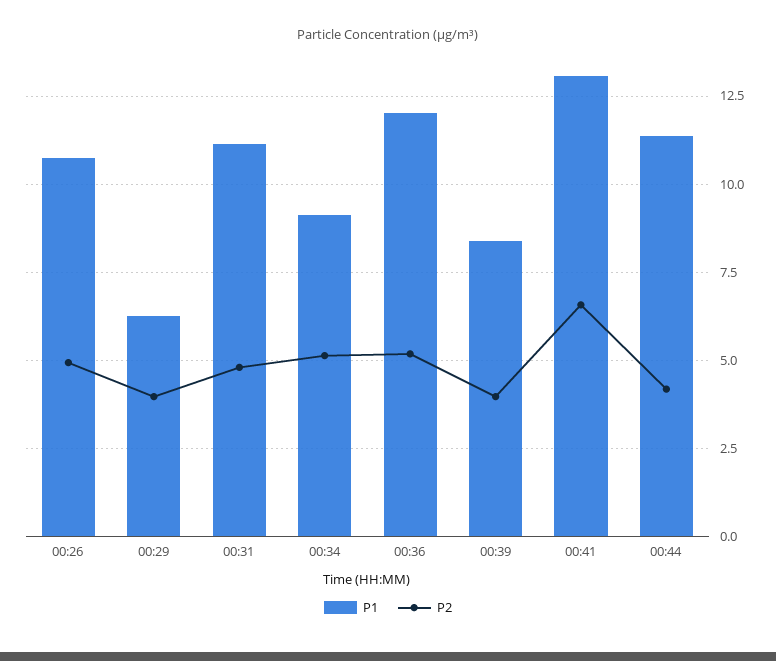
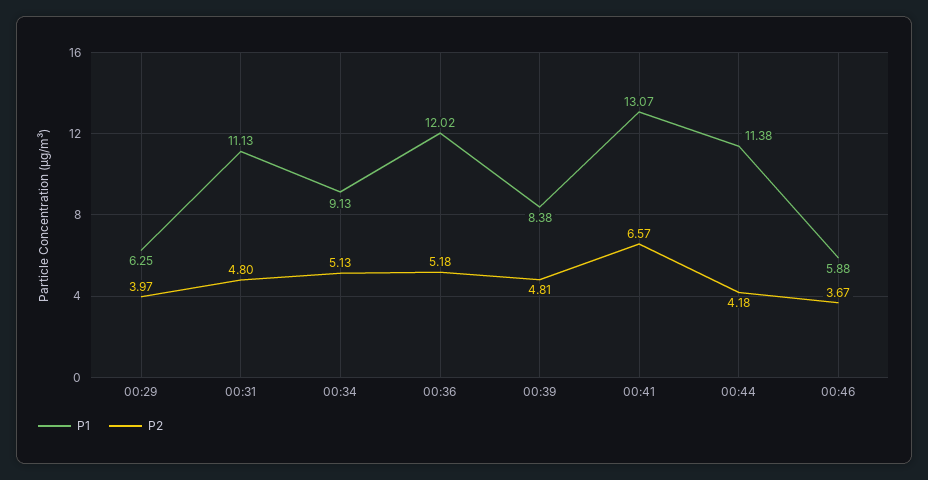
P1, 00:26: 10.75 -> none
P2, 00:26: 5 -> none
P2, 00:39: 4 -> 4.81
P1, 00:46: none -> 5.88
P2, 00:46: none -> 3.67

